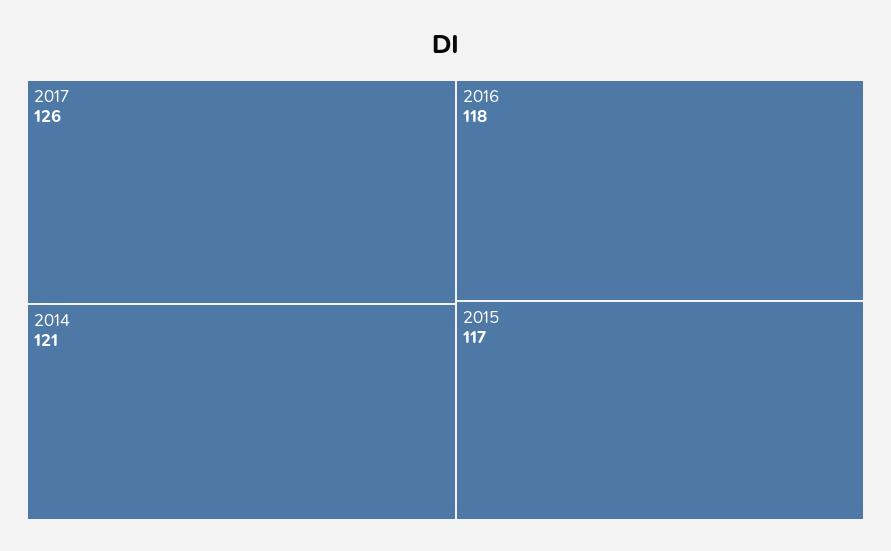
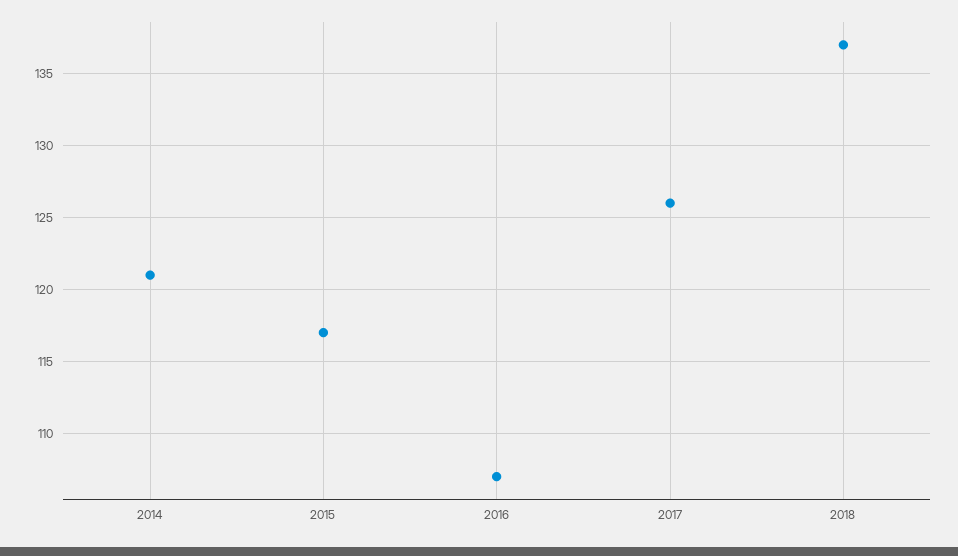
2016: 118 -> 107
2018: none -> 137

